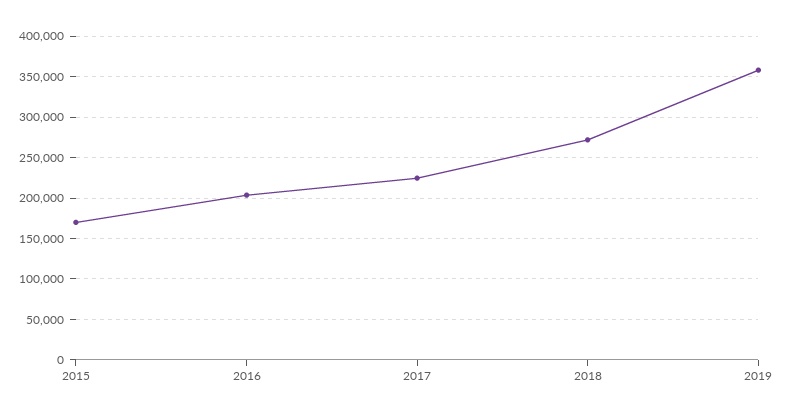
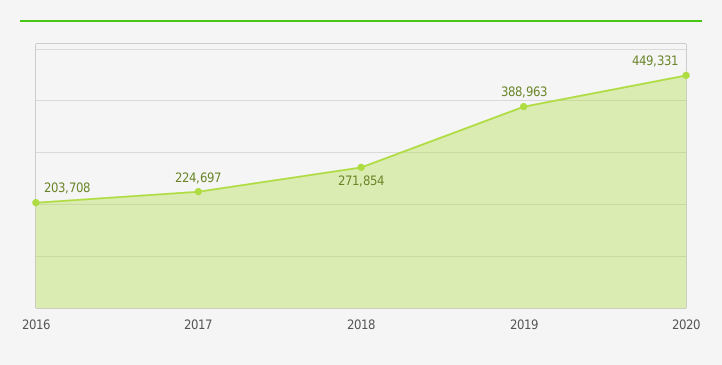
2015: 170000 -> none
2019: 360000 -> 388963
2020: none -> 449331

